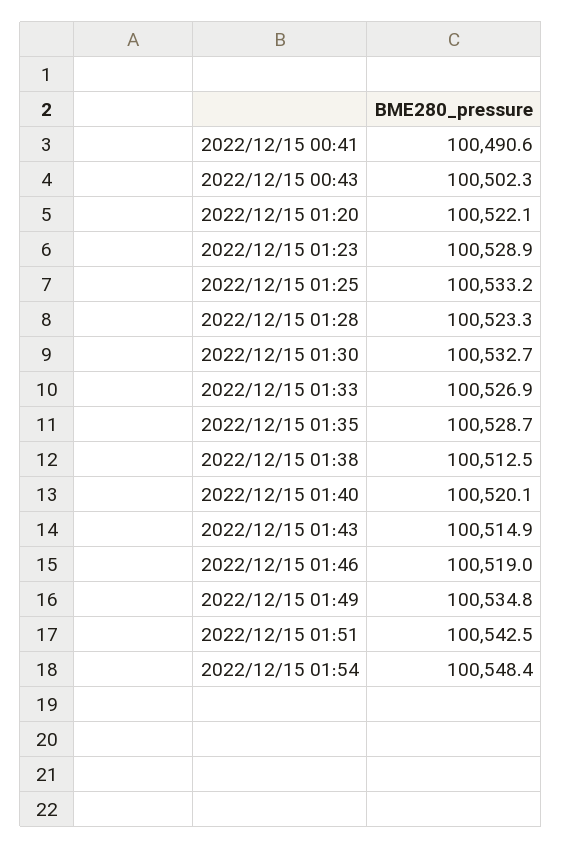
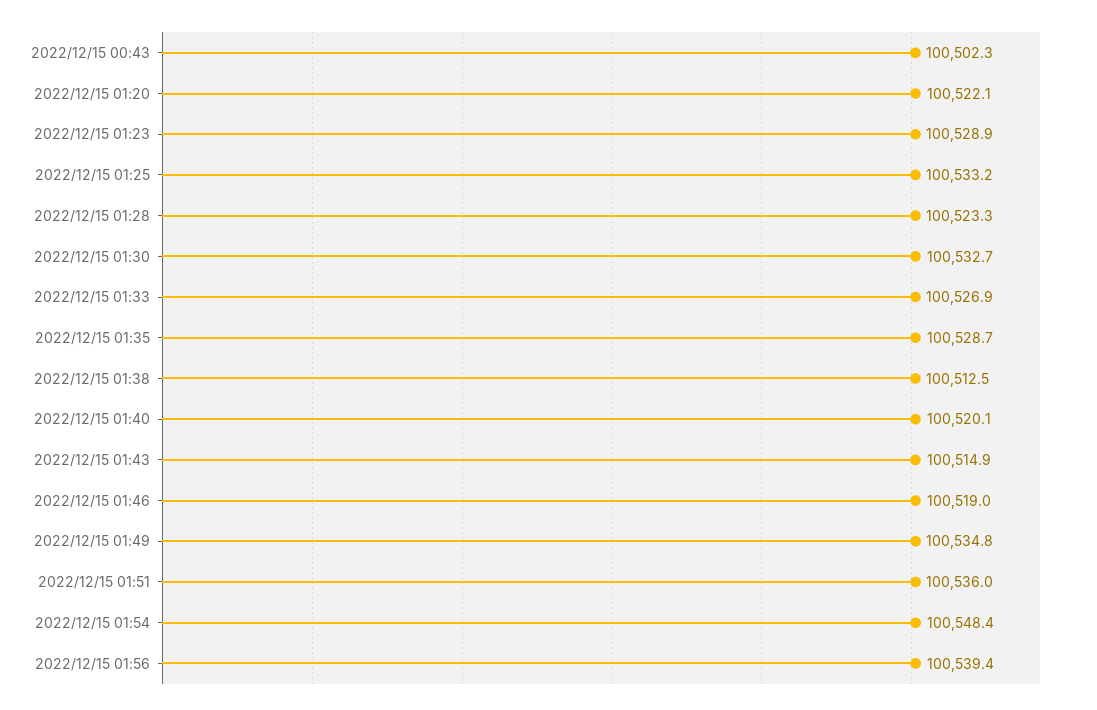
2022/12/15 00:41: 100490.6 -> none
2022/12/15 01:51: 100542.5 -> 100536
2022/12/15 01:56: none -> 100539.4

